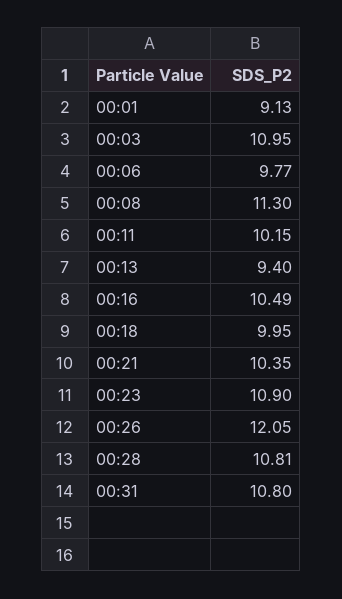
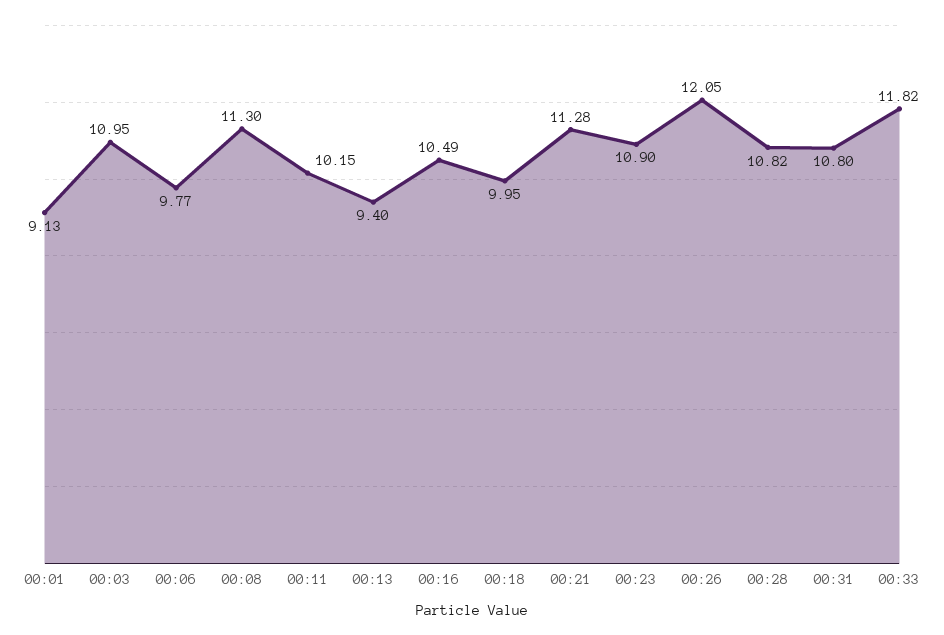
00:21: 10.35 -> 11.28
00:28: 10.81 -> 10.82
00:33: none -> 11.82

